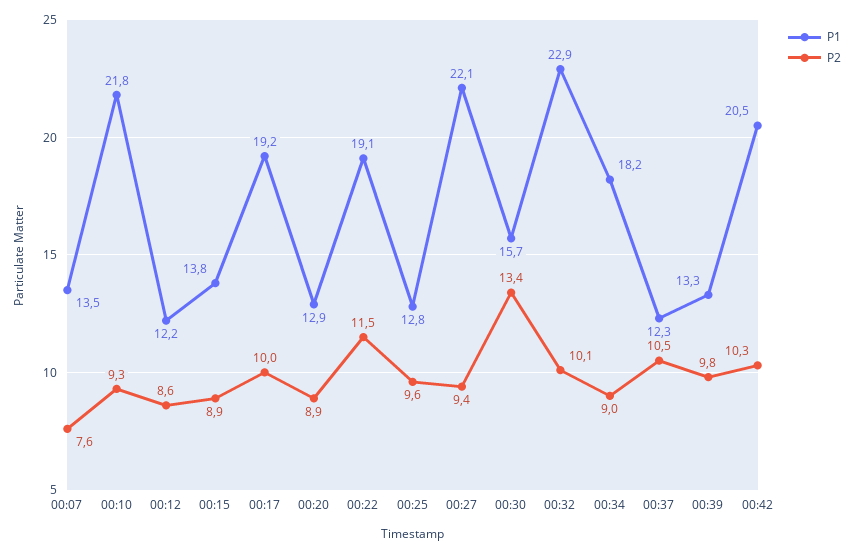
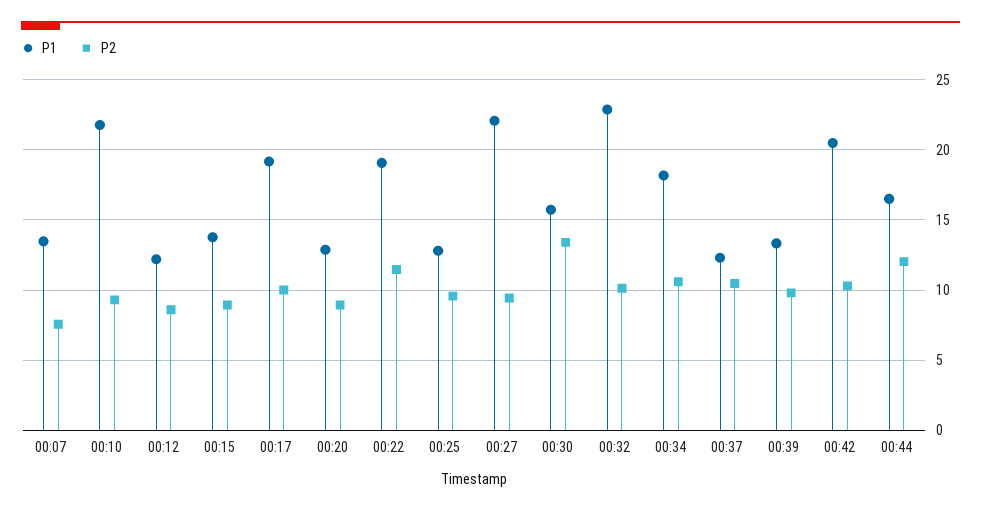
P2, 00:34: 9 -> 10.5
P1, 00:44: none -> 16.5
P2, 00:44: none -> 12

